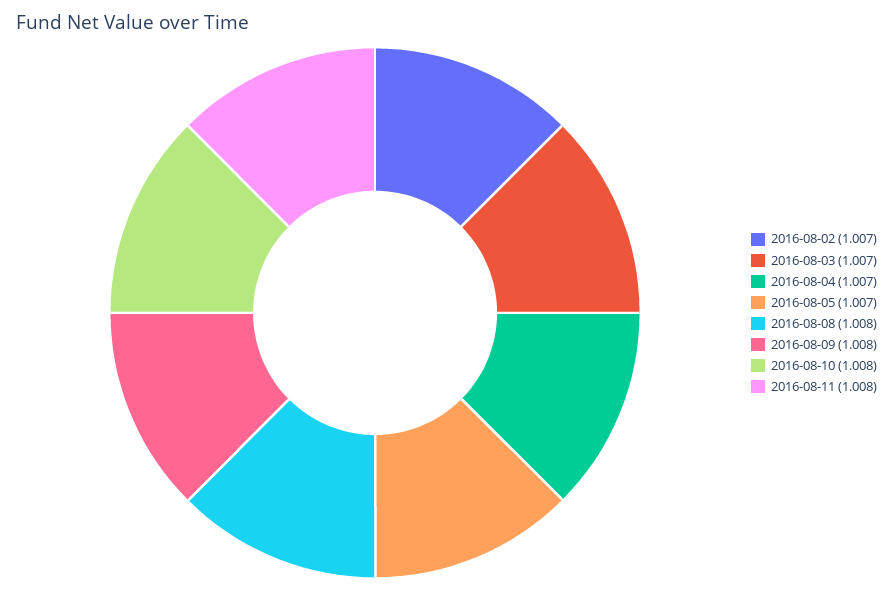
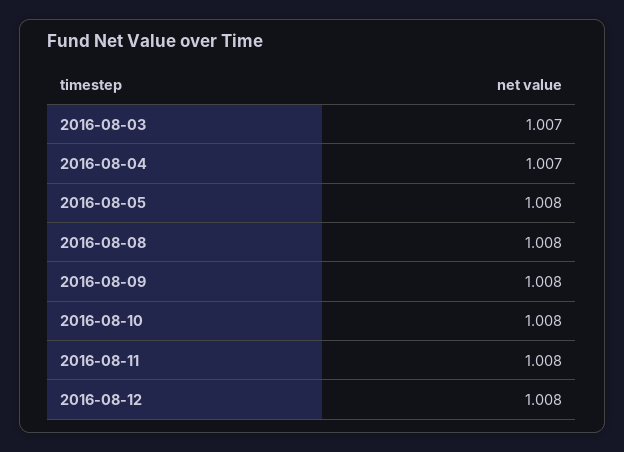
2016-08-02: 1.007 -> none
2016-08-05: 1.007 -> 1.008
2016-08-12: none -> 1.008

